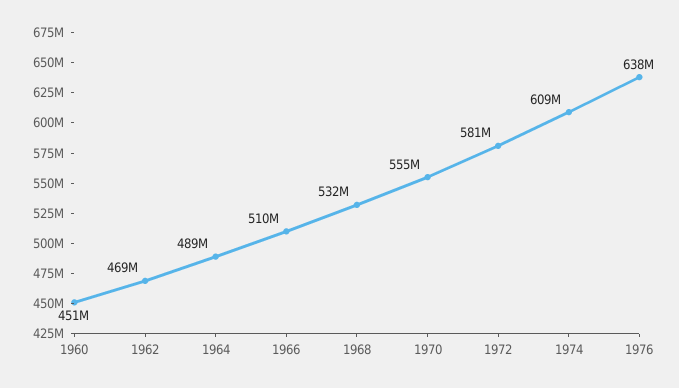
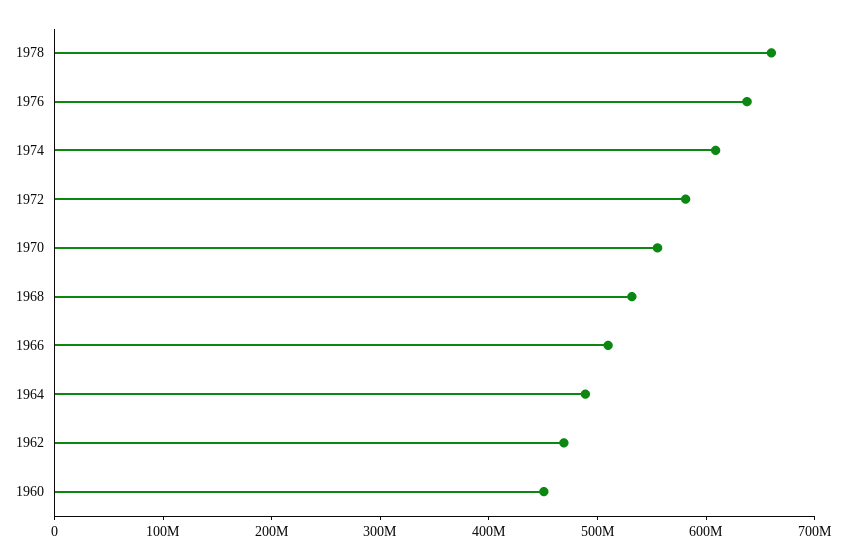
1978: none -> 660000000

